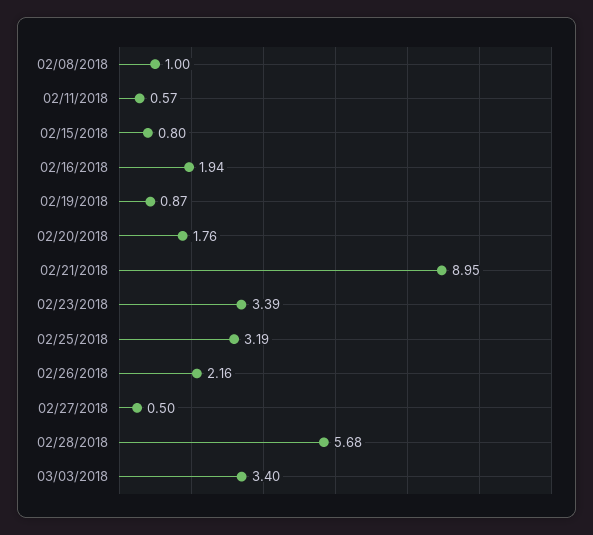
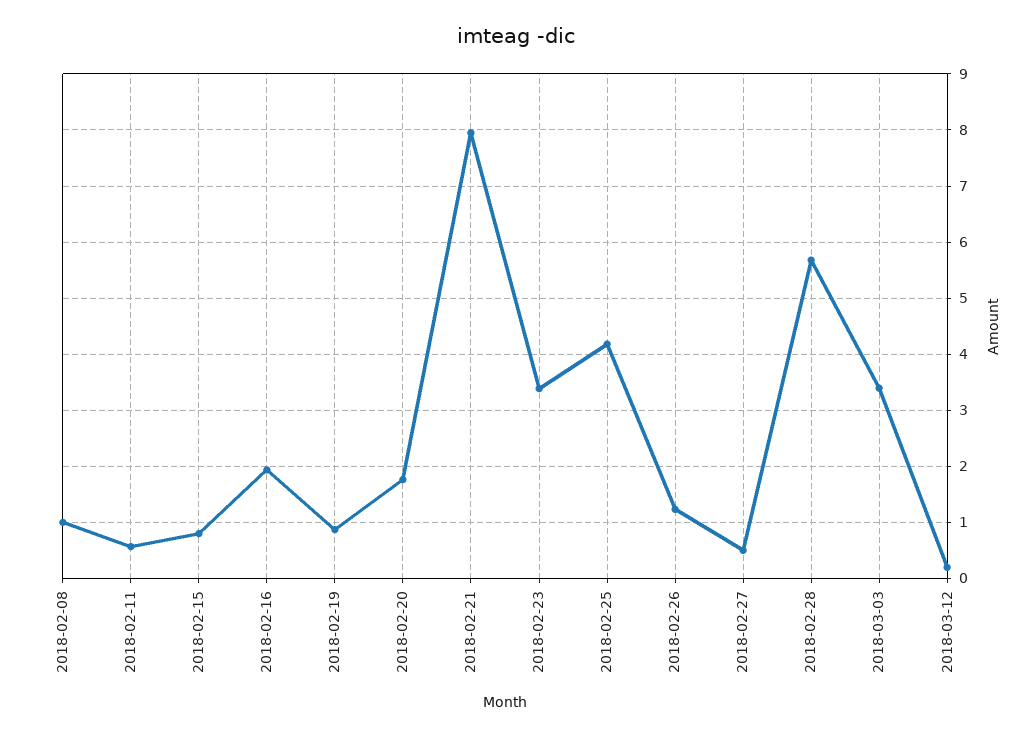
02/21/2018: 8.95 -> 8
02/25/2018: 3.19 -> 4.2
02/26/2018: 2.16 -> 1.2
2018-03-12: none -> 0.2

